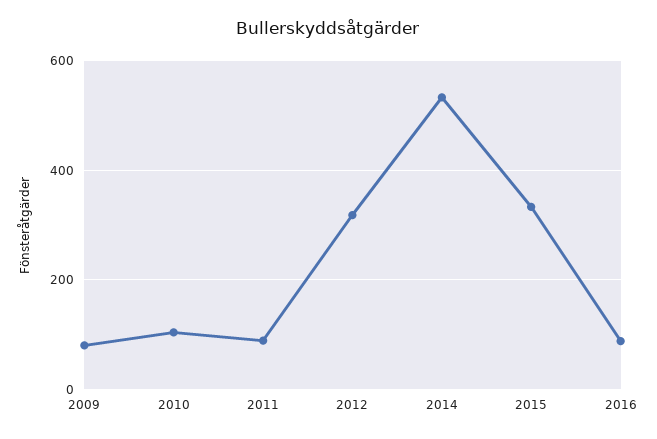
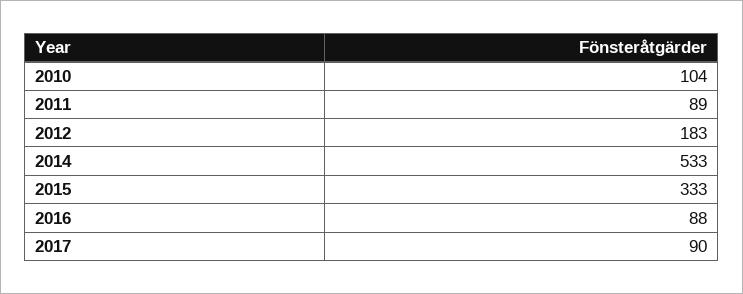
2009: 80 -> none
2012: 320 -> 183
2017: none -> 90

